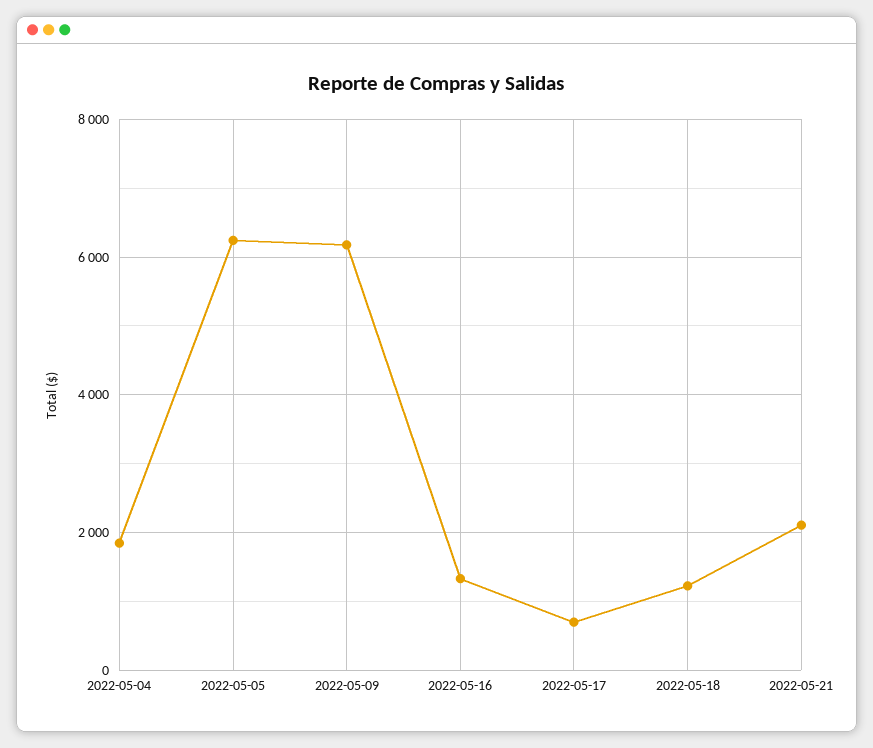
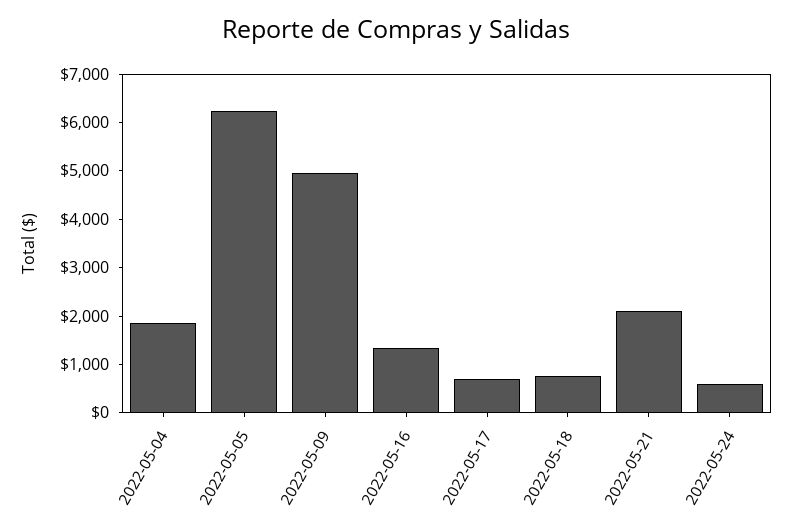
2022-05-09: 6200 -> 5000
2022-05-18: 1200 -> 800
2022-05-24: none -> 600

